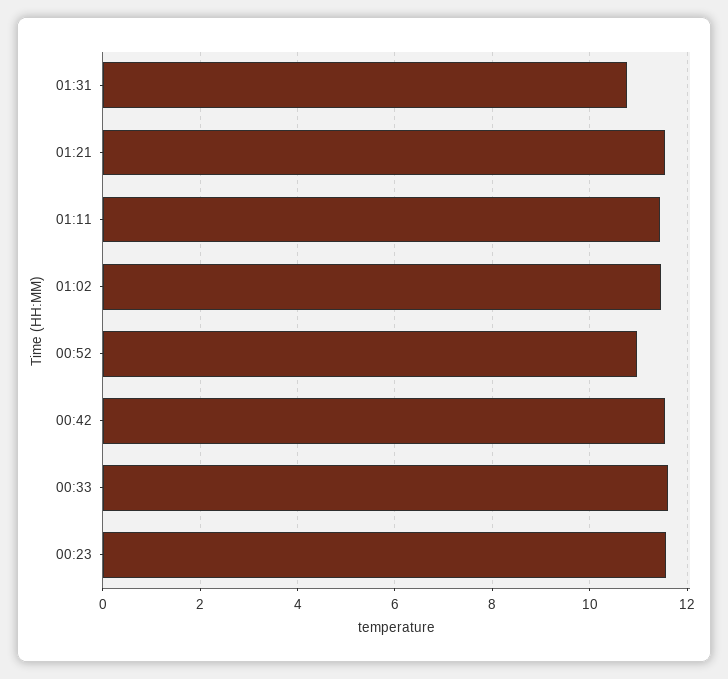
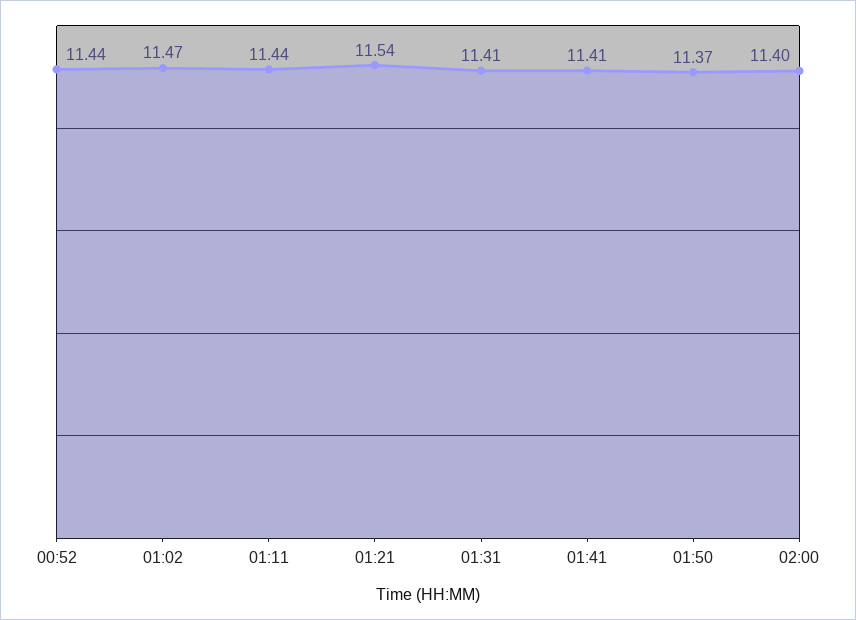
01:31: 10.8 -> 11.41
00:52: 11 -> 11.44
00:42: 11.6 -> none
00:33: 11.6 -> none
00:23: 11.6 -> none
01:41: none -> 11.41
01:50: none -> 11.37
02:00: none -> 11.4

